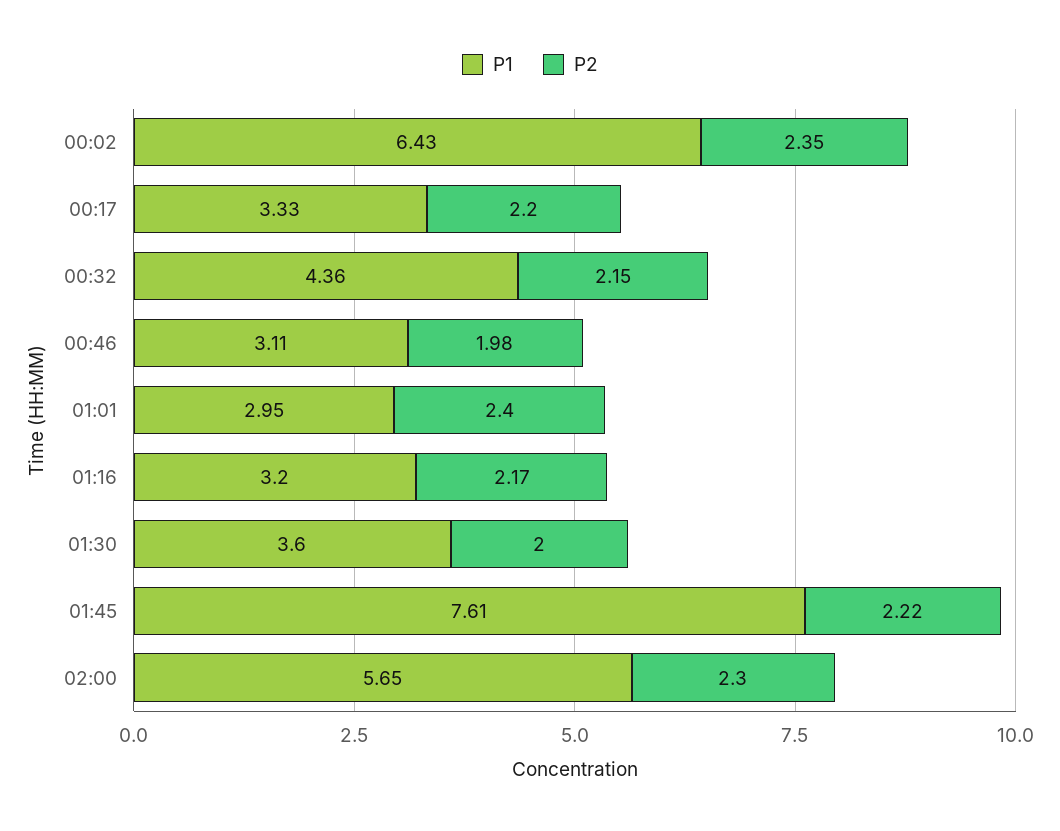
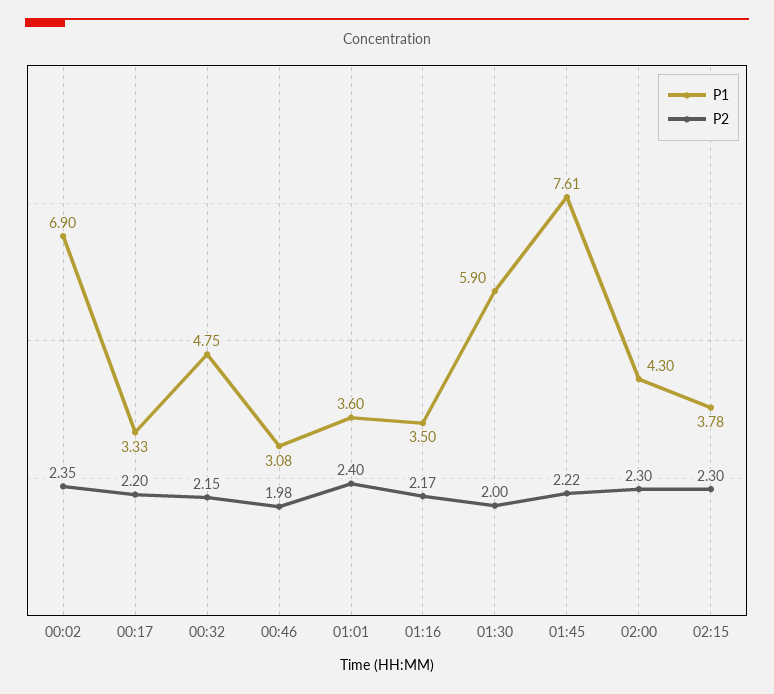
P1, 00:02: 6.43 -> 6.9
P1, 00:32: 4.36 -> 4.75
P1, 00:46: 3.11 -> 3.08
P1, 01:01: 2.95 -> 3.6
P1, 01:16: 3.2 -> 3.5
P1, 01:30: 3.6 -> 5.9
P1, 02:00: 5.65 -> 4.3
P1, 02:15: none -> 3.78
P2, 02:15: none -> 2.3

